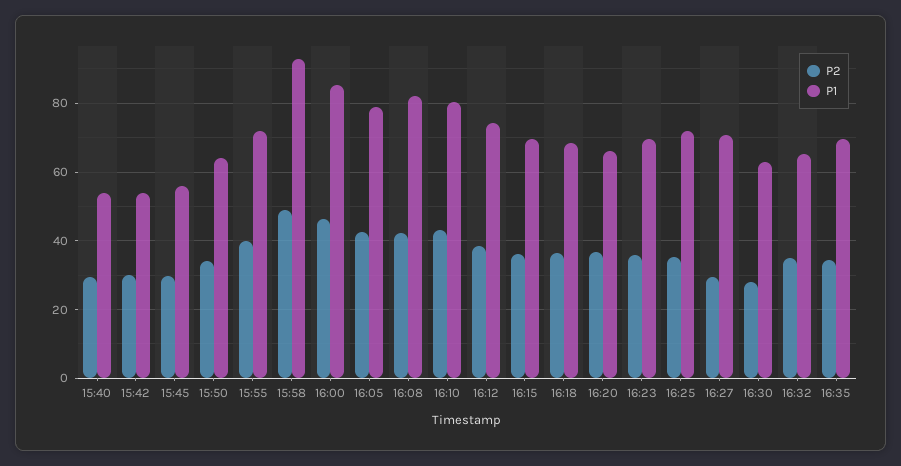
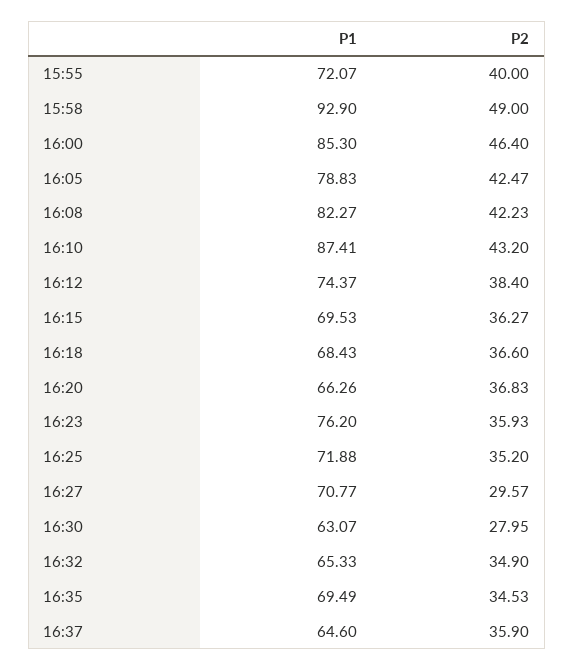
P2, 15:40: 30 -> none
P1, 15:40: 54 -> none
P2, 15:42: 30 -> none
P1, 15:42: 54 -> none
P2, 15:45: 30 -> none
P1, 15:45: 56 -> none
P2, 15:50: 34 -> none
P1, 15:50: 64 -> none
P1, 16:10: 80 -> 87.41
P1, 16:23: 70 -> 76.2
P1, 16:37: none -> 64.6
P2, 16:37: none -> 35.9

